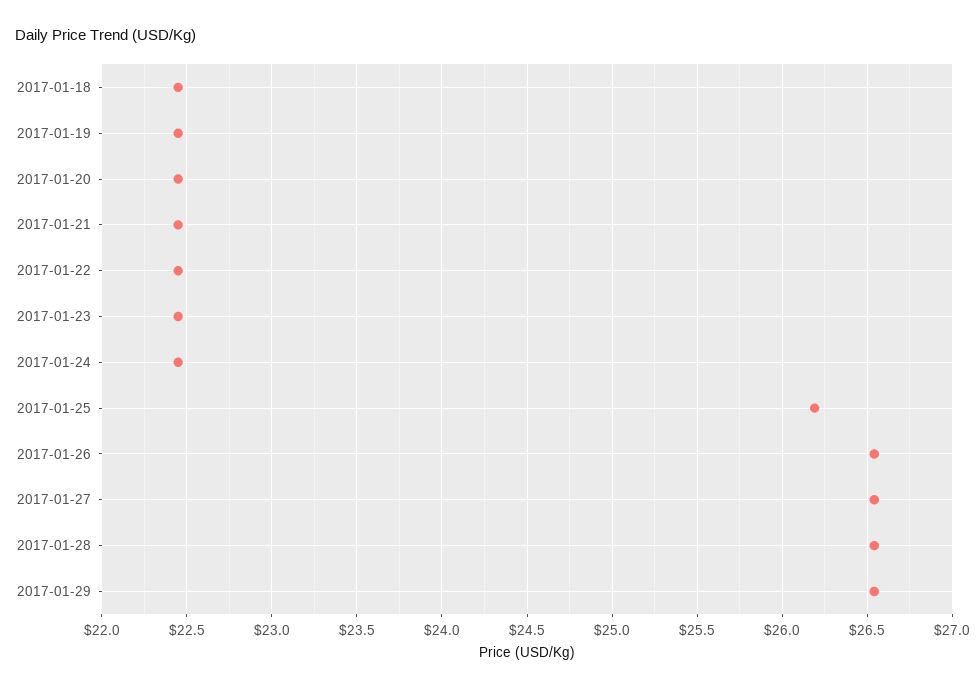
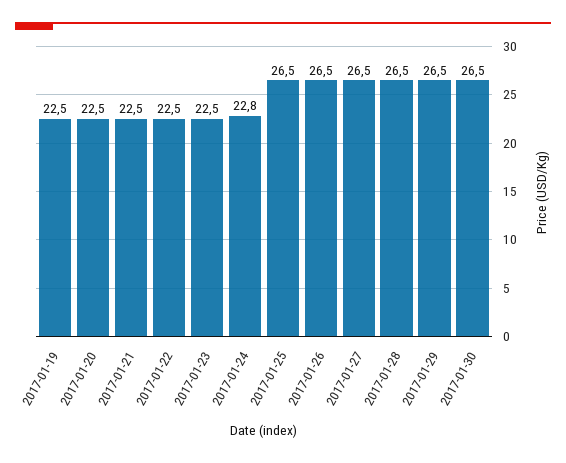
2017-01-18: 22.45 -> none
2017-01-24: 22.45 -> 22.8
2017-01-25: 26.2 -> 26.5
2017-01-30: none -> 26.5

